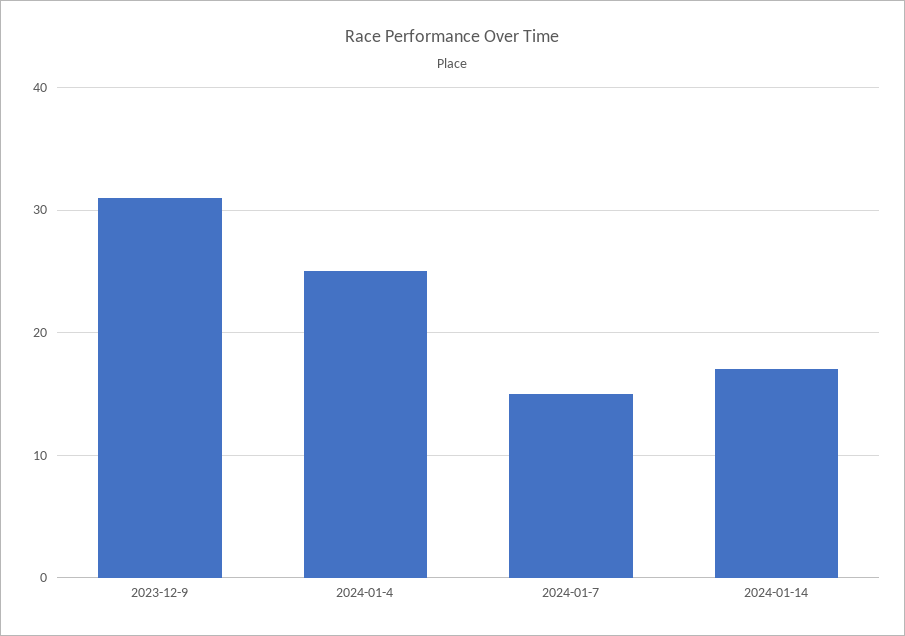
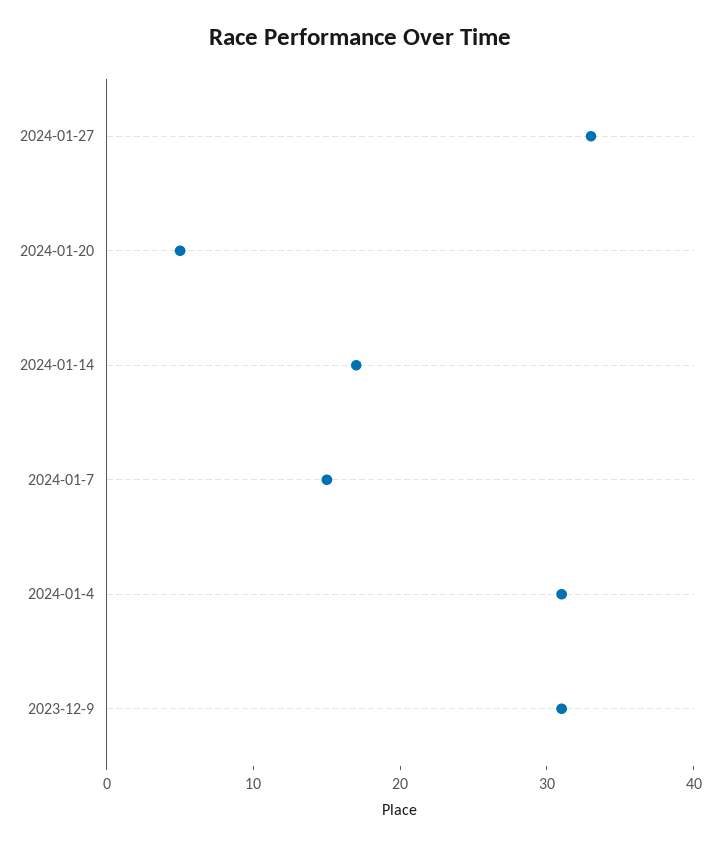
2024-01-4: 25 -> 31
2024-01-27: none -> 33
2024-01-20: none -> 5

